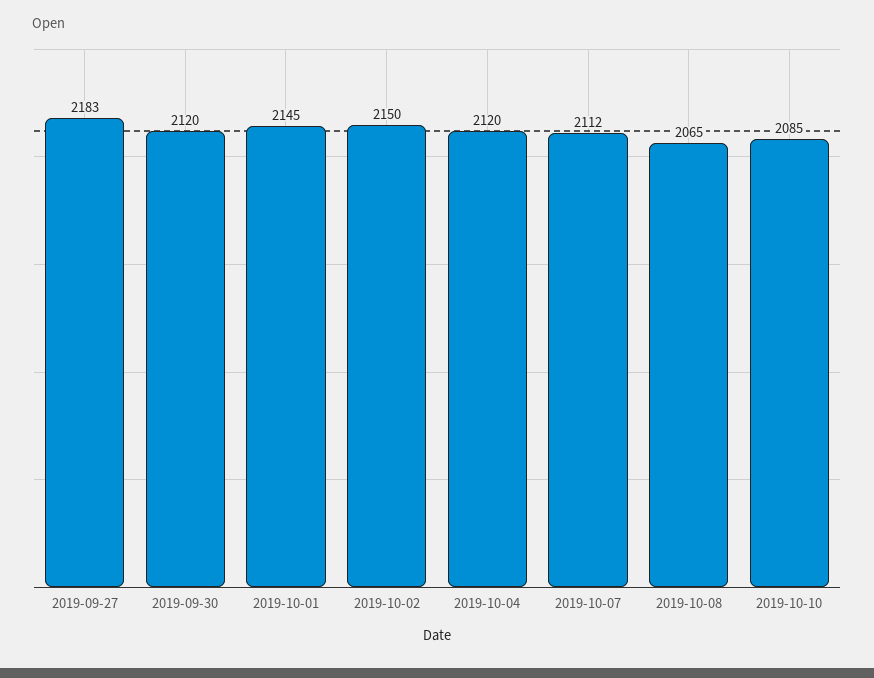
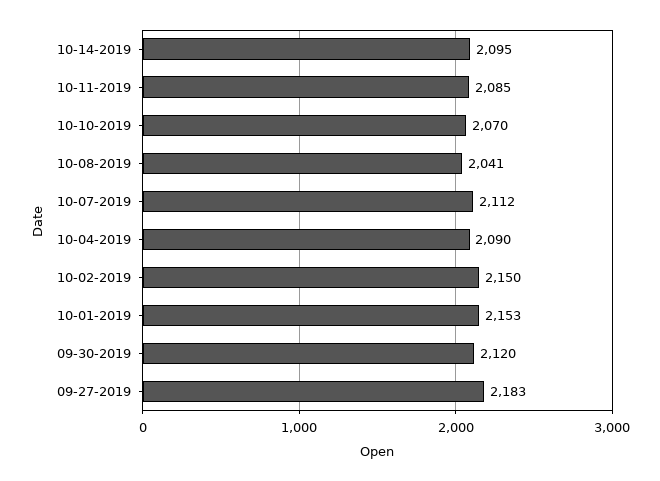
2019-10-01: 2145 -> 2153
2019-10-04: 2120 -> 2090
2019-10-08: 2065 -> 2041
2019-10-10: 2085 -> 2070
10-14-2019: none -> 2095
10-11-2019: none -> 2085

